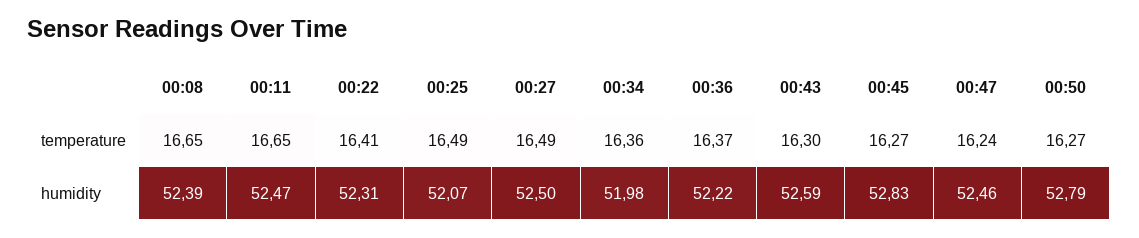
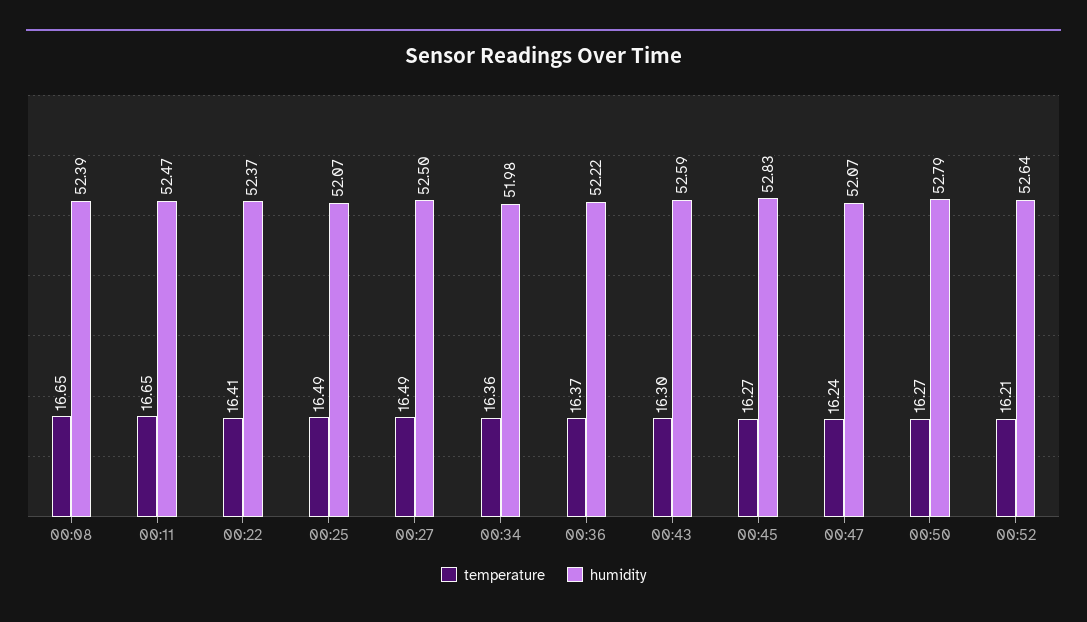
humidity, 00:22: 52.31 -> 52.37
humidity, 00:47: 52.46 -> 52.07
temperature, 00:52: none -> 16.21
humidity, 00:52: none -> 52.64

